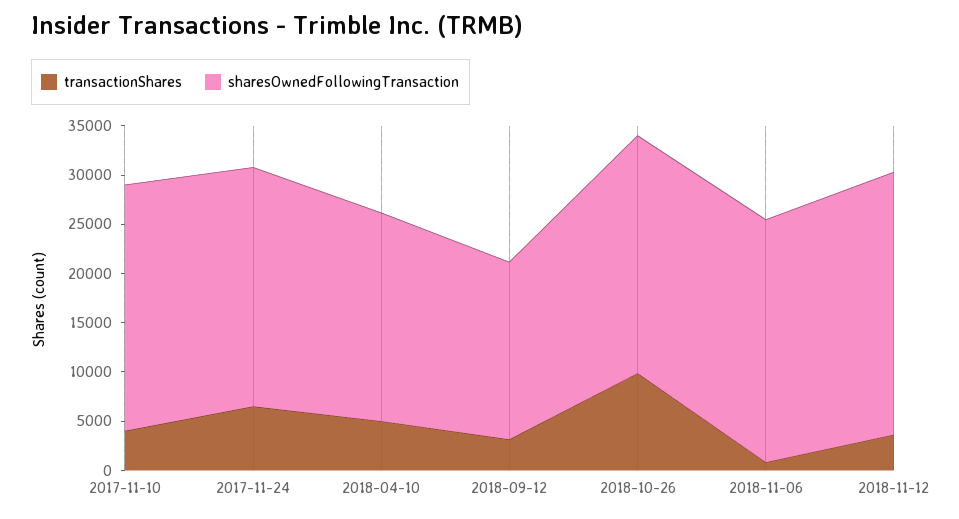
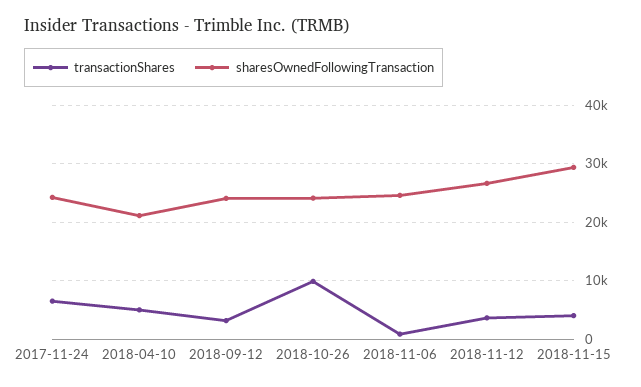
transactionShares, 2017-11-10: 4000 -> none
sharesOwnedFollowingTransaction, 2017-11-10: 25000 -> none
sharesOwnedFollowingTransaction, 2018-09-12: 18000 -> 24000
transactionShares, 2018-11-15: none -> 4000
sharesOwnedFollowingTransaction, 2018-11-15: none -> 30000

